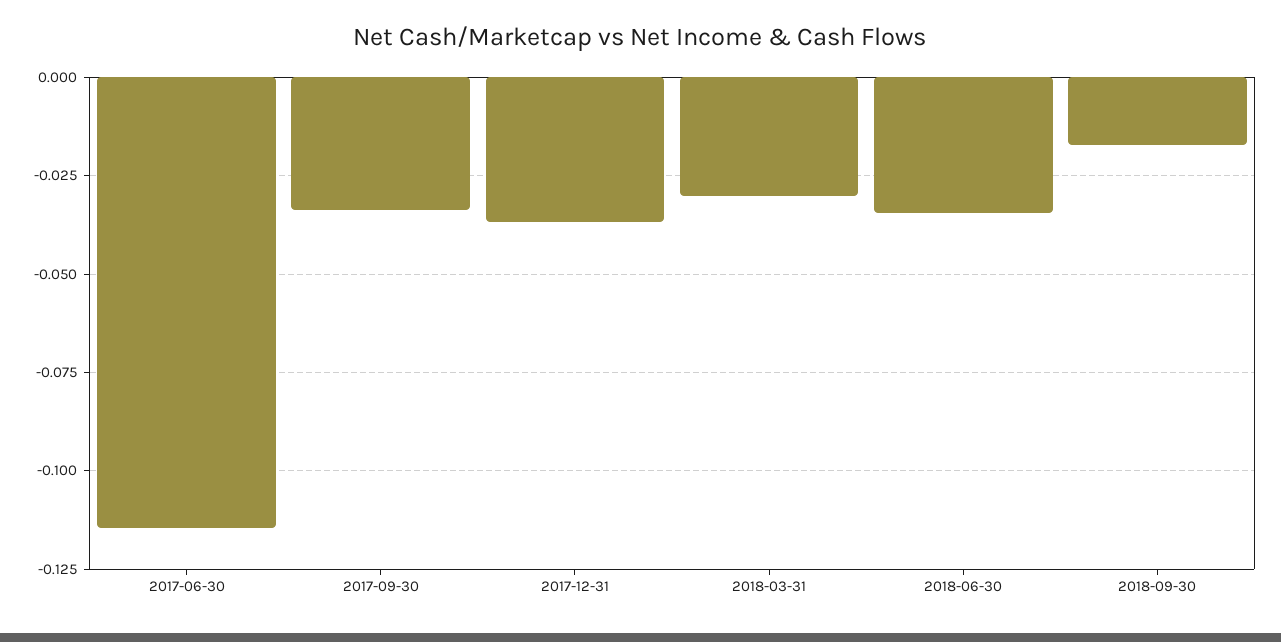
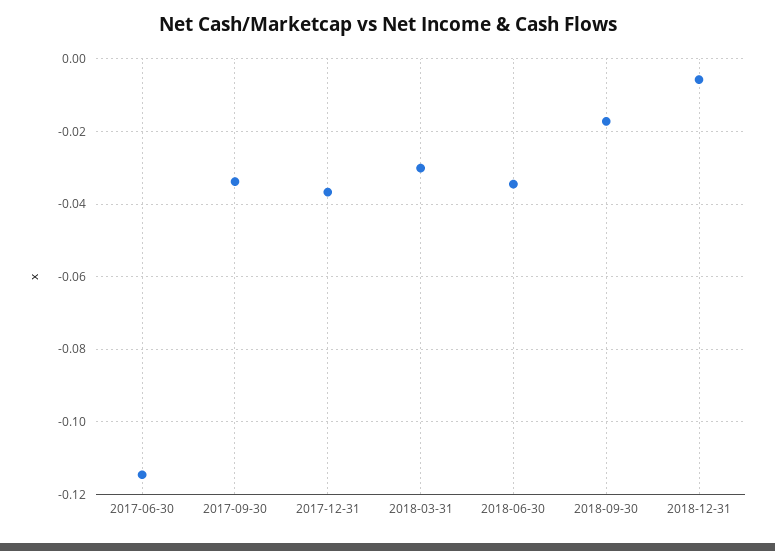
2018-12-31: none -> -0.006

